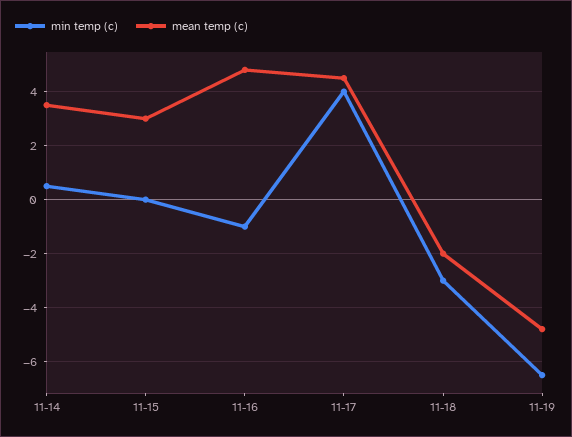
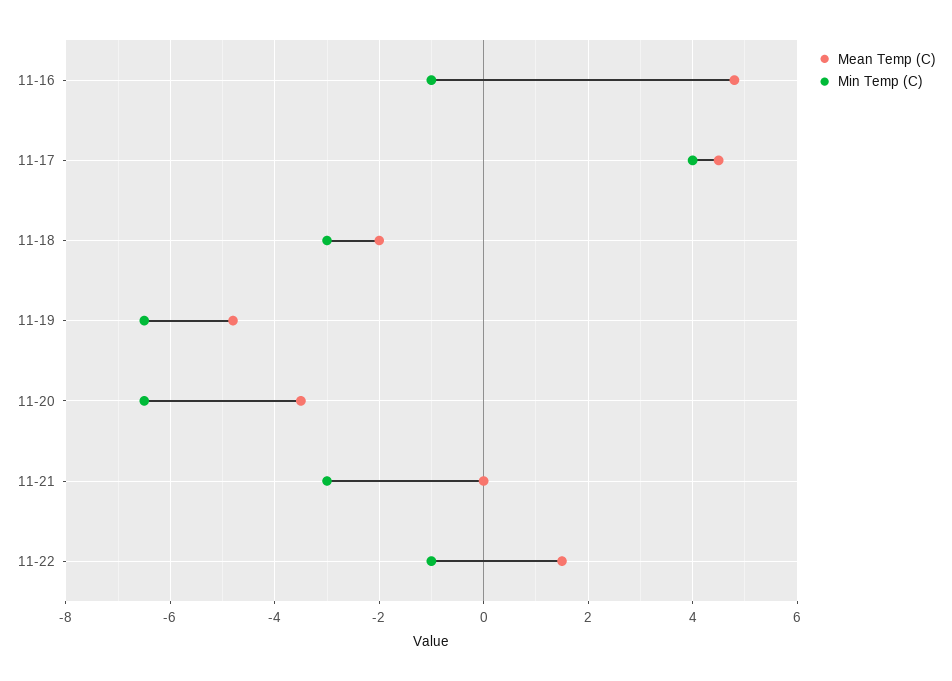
min temp (c), 11-14: 0.5 -> none
mean temp (c), 11-14: 3.5 -> none
min temp (c), 11-15: 0 -> none
mean temp (c), 11-15: 3 -> none
mean temp (c), 11-20: none -> -3.5
min temp (c), 11-20: none -> -6.5
mean temp (c), 11-21: none -> 0
min temp (c), 11-21: none -> -3
mean temp (c), 11-22: none -> 1.5
min temp (c), 11-22: none -> -1

